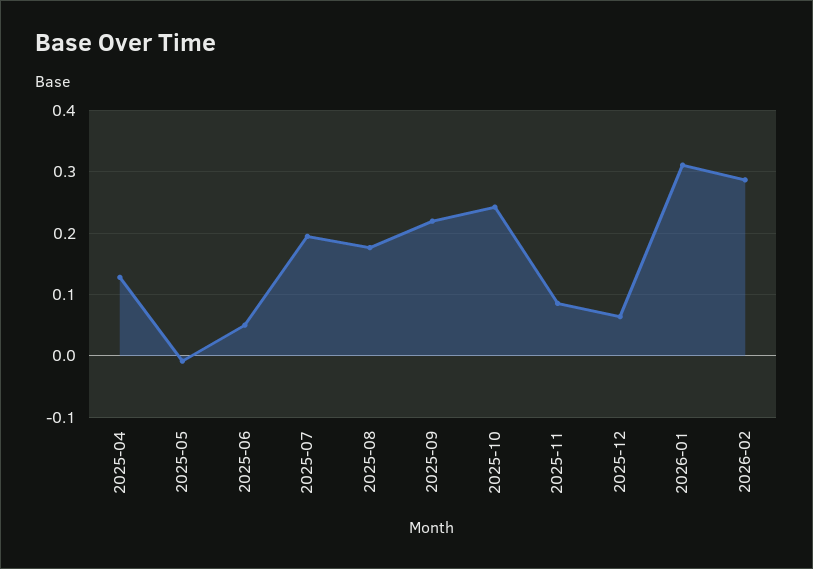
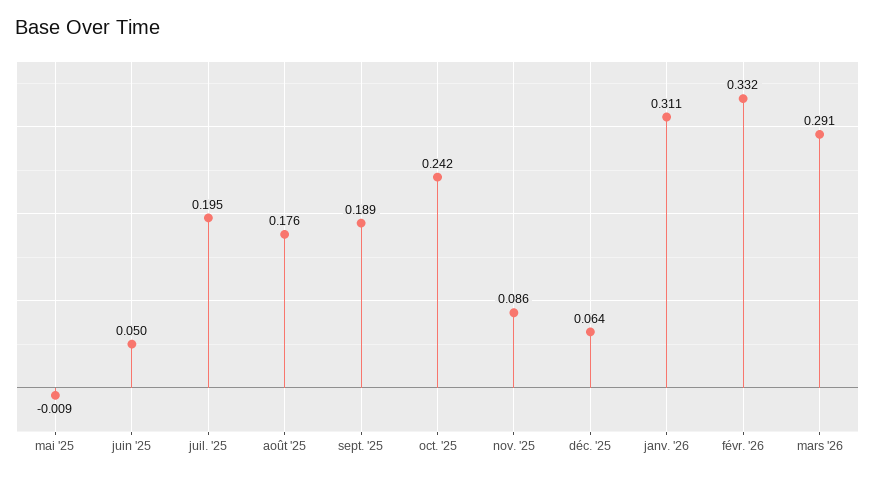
2025-04: 0.13 -> none
2025-09: 0.22 -> 0.189
2026-02: 0.29 -> 0.332
mars '26: none -> 0.291

